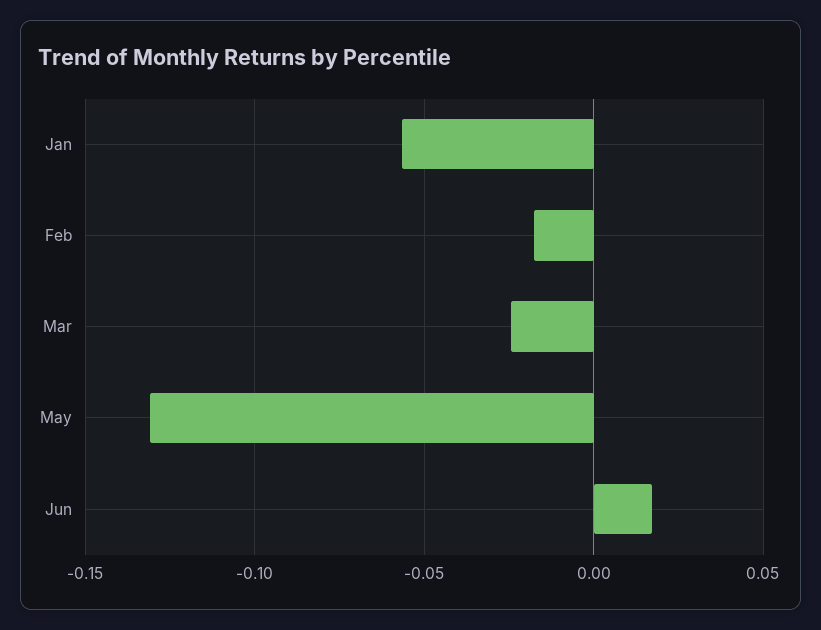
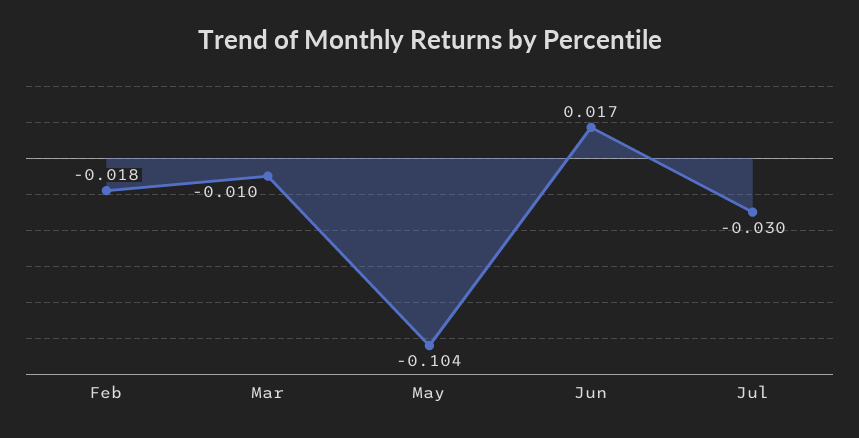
Jan: -0.055 -> none
Mar: -0.025 -> -0.01
May: -0.13 -> -0.104
Jul: none -> -0.03

